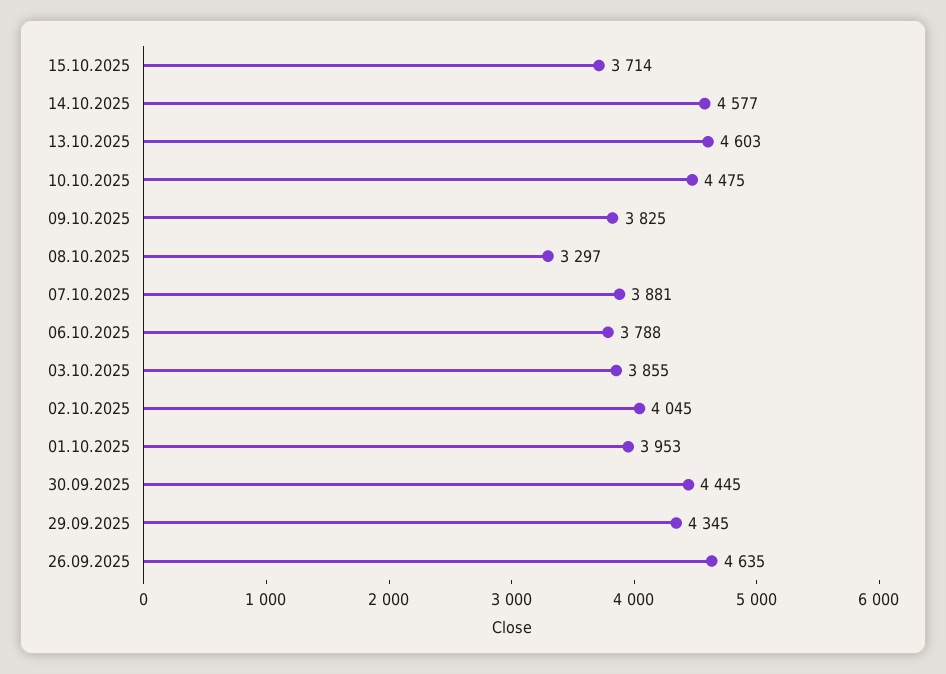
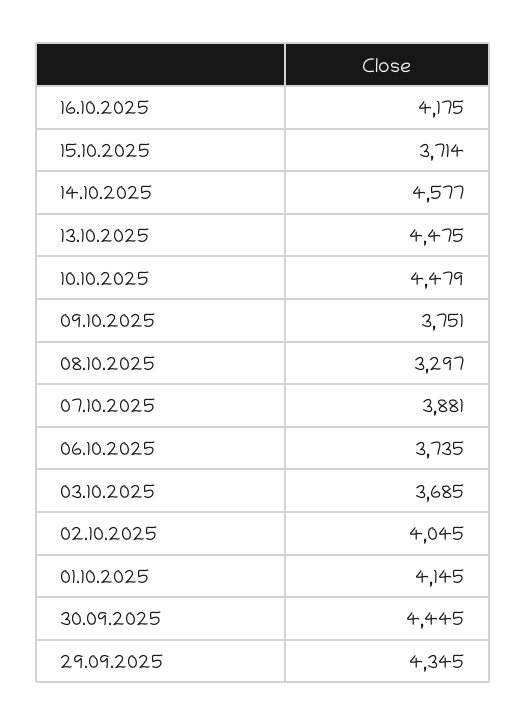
13.10.2025: 4603 -> 4475
10.10.2025: 4475 -> 4479
09.10.2025: 3825 -> 3751
06.10.2025: 3788 -> 3735
03.10.2025: 3855 -> 3685
01.10.2025: 3953 -> 4145
26.09.2025: 4635 -> none
16.10.2025: none -> 4175

